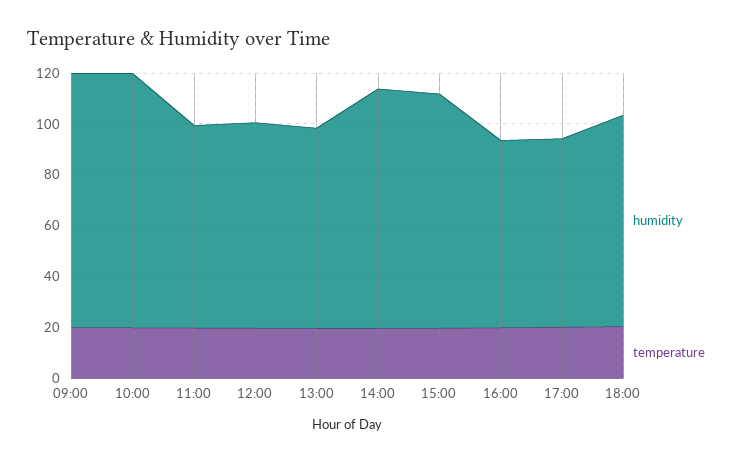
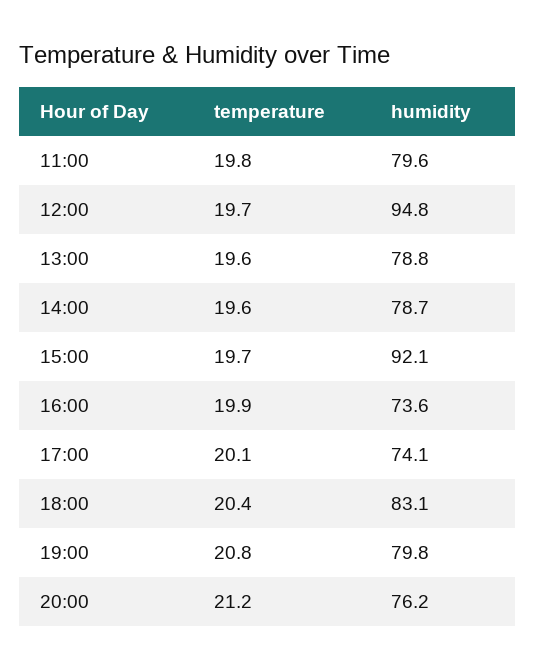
humidity, 09:00: 100 -> none
temperature, 09:00: 20 -> none
humidity, 10:00: 100 -> none
temperature, 10:00: 20 -> none
humidity, 12:00: 80 -> 94.8
humidity, 14:00: 95 -> 78.7
temperature, 19:00: none -> 20.8
humidity, 19:00: none -> 79.8
temperature, 20:00: none -> 21.2
humidity, 20:00: none -> 76.2

